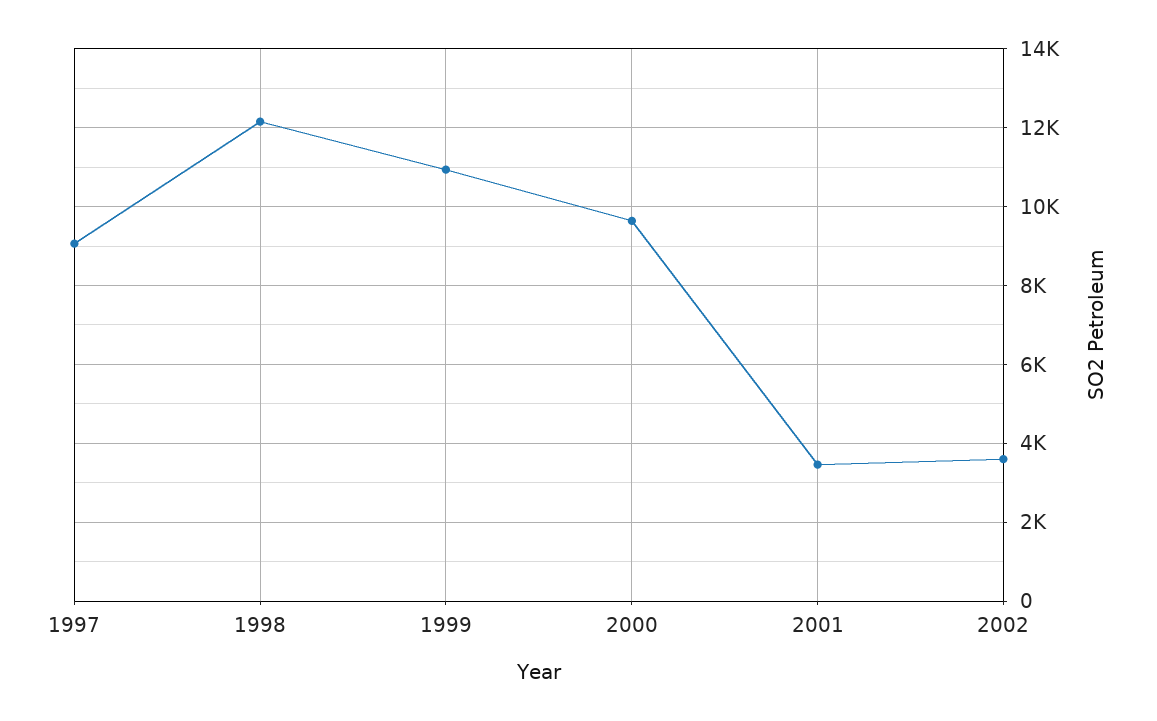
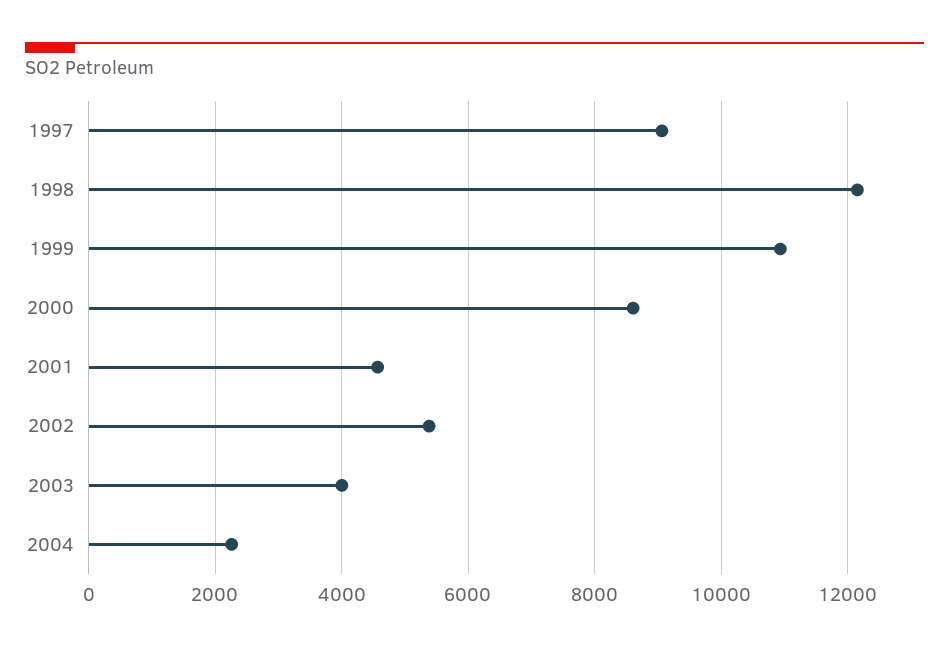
2000: 9600 -> 8600
2001: 3400 -> 4600
2002: 3600 -> 5400
2003: none -> 4000
2004: none -> 2200

